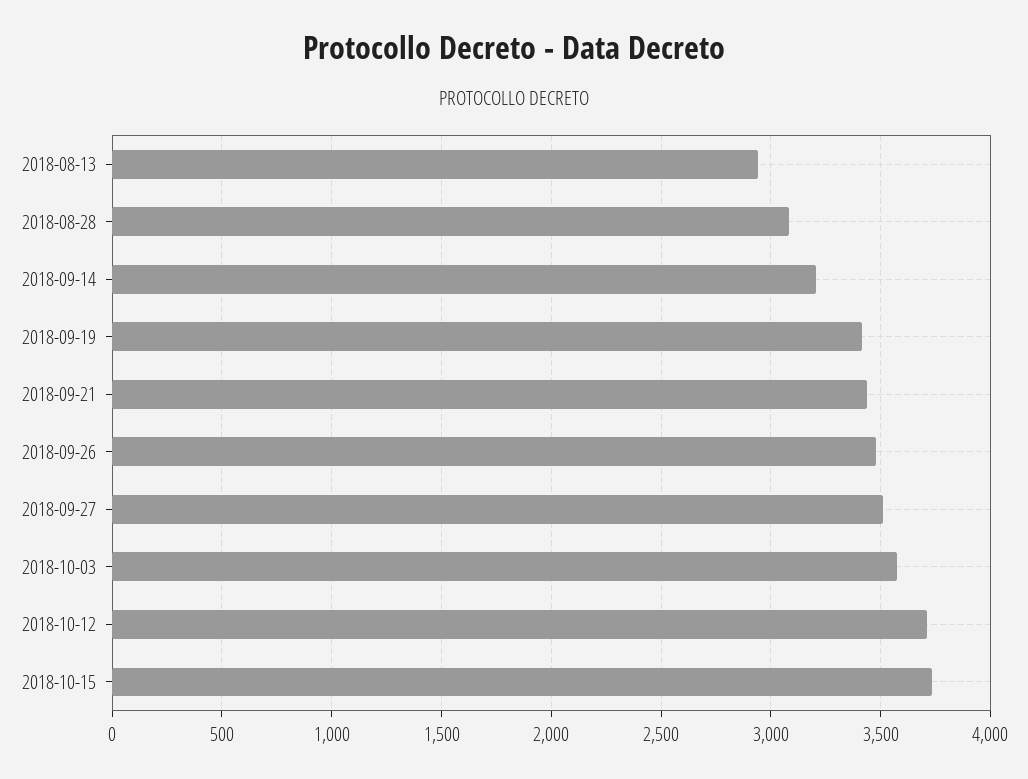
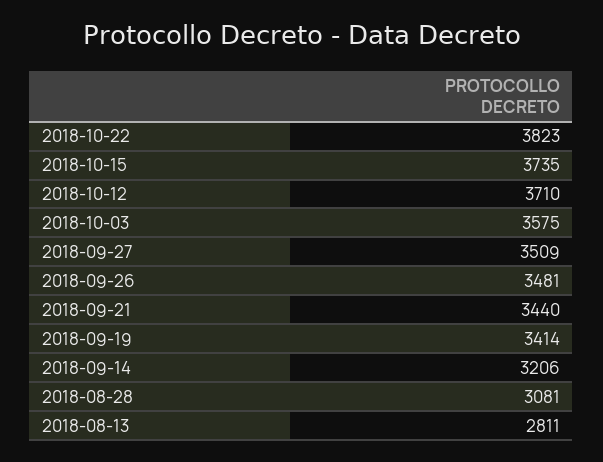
2018-08-13: 2950 -> 2811
2018-10-22: none -> 3823

